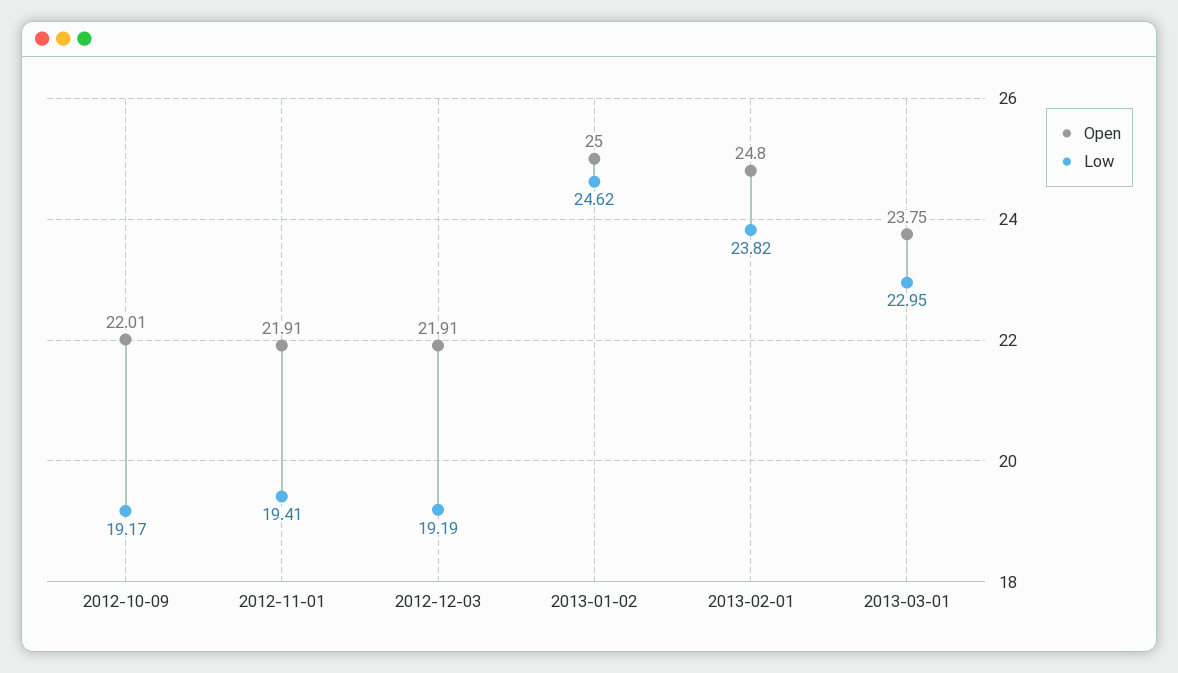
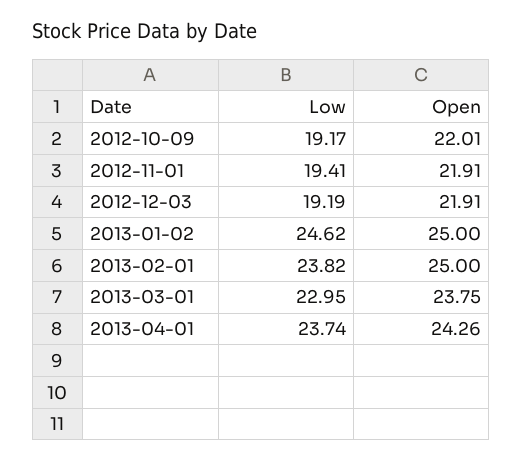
Open, 2013-02-01: 24.8 -> 25
Low, 2013-04-01: none -> 23.74
Open, 2013-04-01: none -> 24.26

